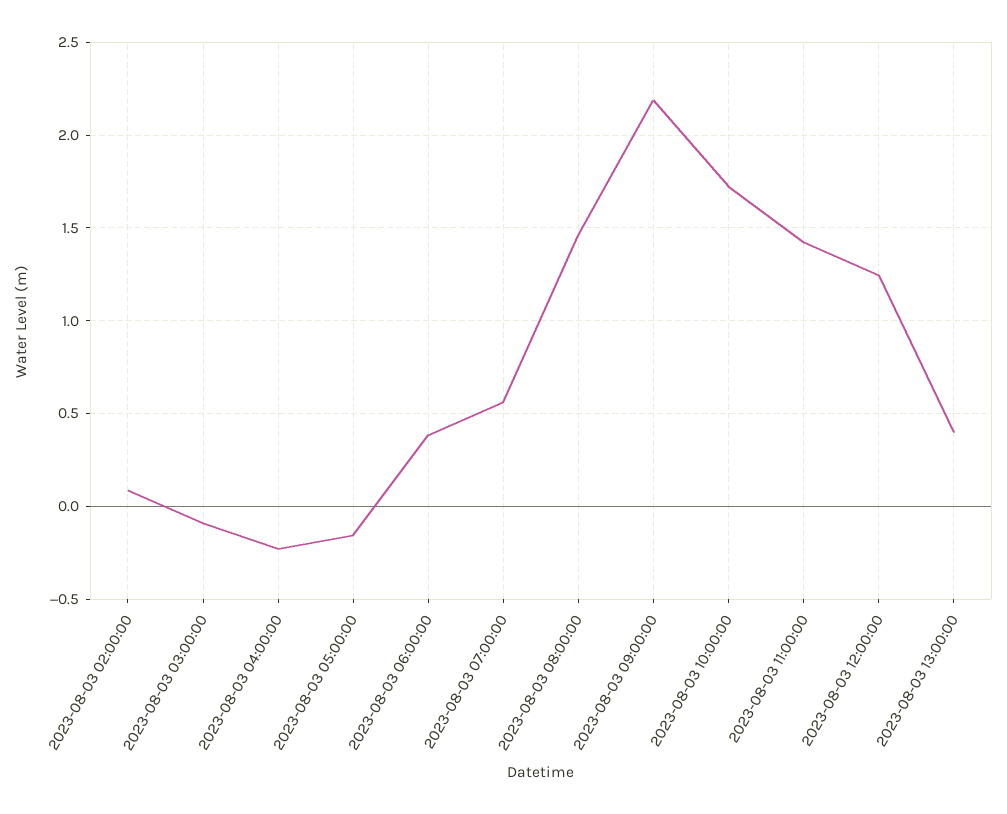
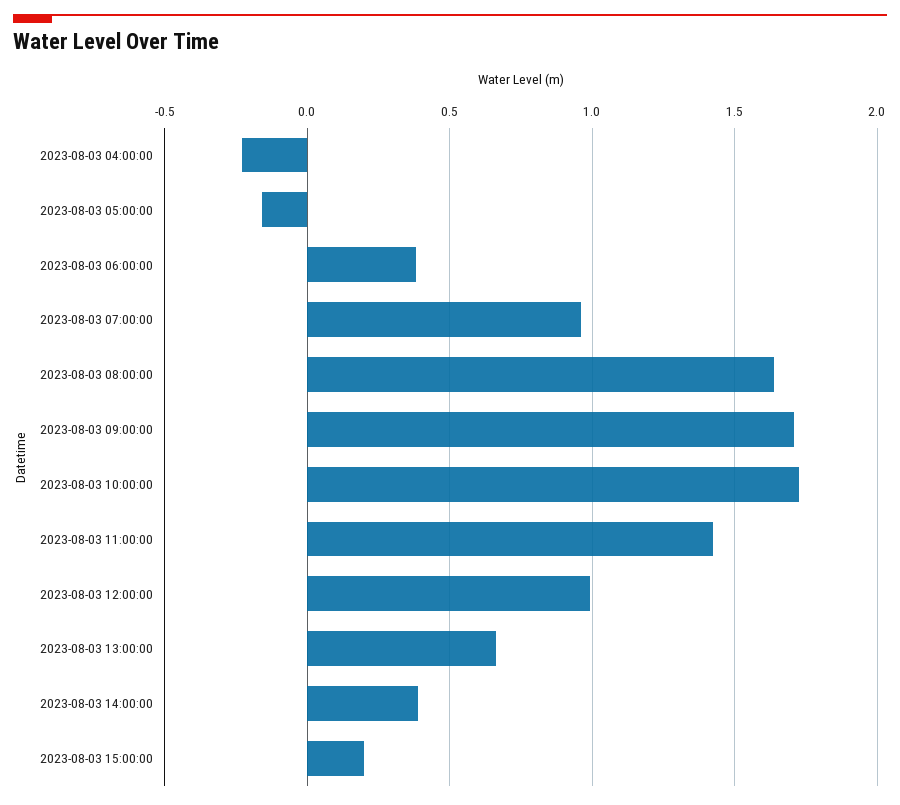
2023-08-03 02:00:00: 0.1 -> none
2023-08-03 03:00:00: -0.1 -> none
2023-08-03 07:00:00: 0.55 -> 0.95
2023-08-03 08:00:00: 1.45 -> 1.65
2023-08-03 09:00:00: 2.2 -> 1.7
2023-08-03 12:00:00: 1.25 -> 1
2023-08-03 13:00:00: 0.4 -> 0.65
2023-08-03 14:00:00: none -> 0.4
2023-08-03 15:00:00: none -> 0.2

